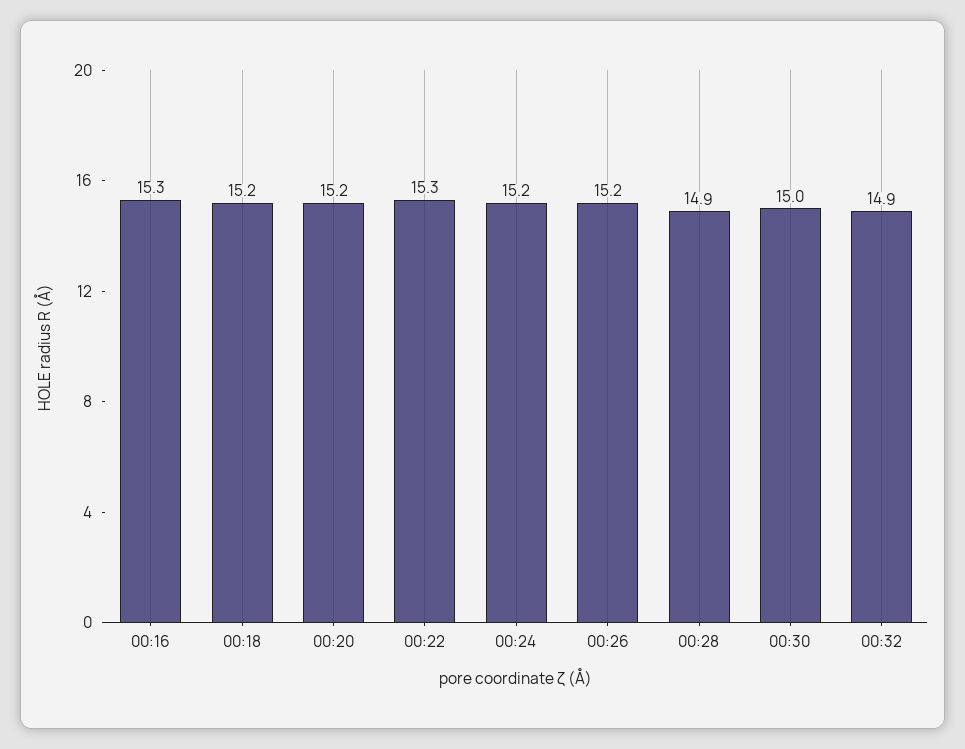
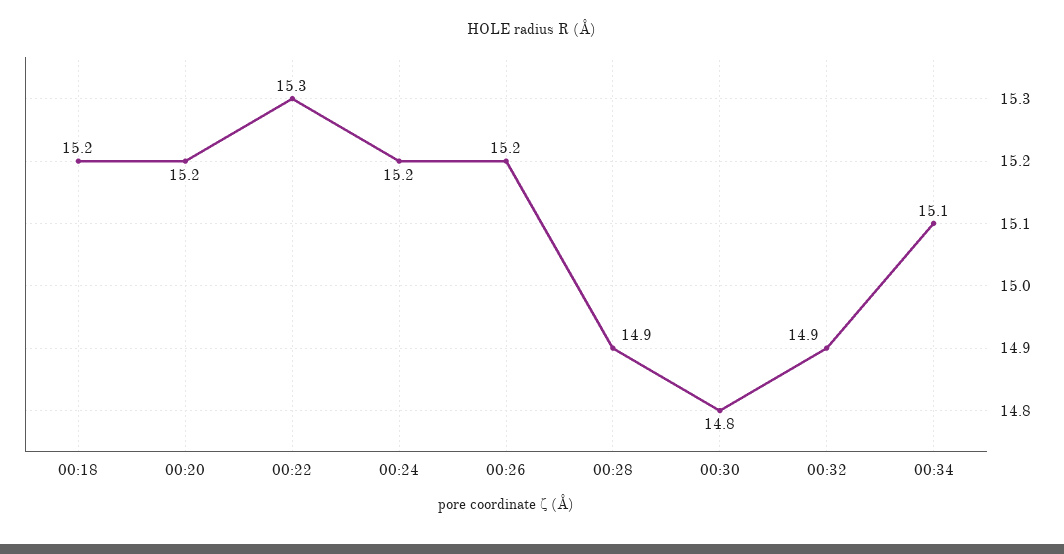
00:16: 15.3 -> none
00:30: 15 -> 14.8
00:34: none -> 15.1

